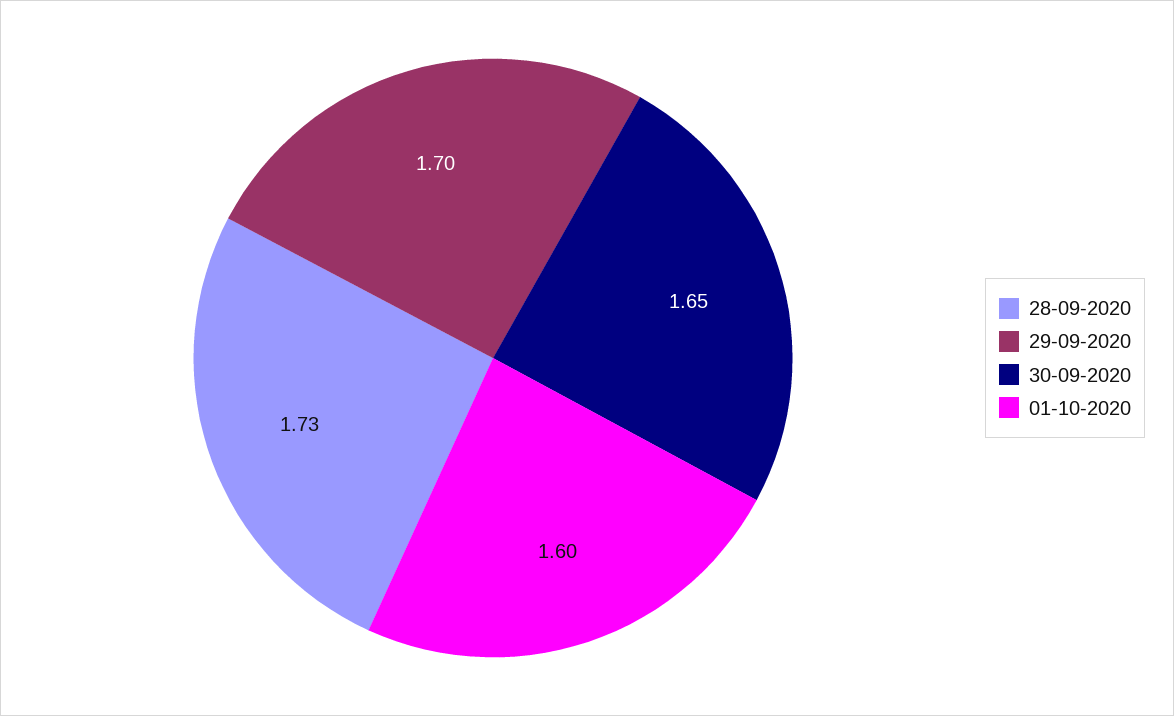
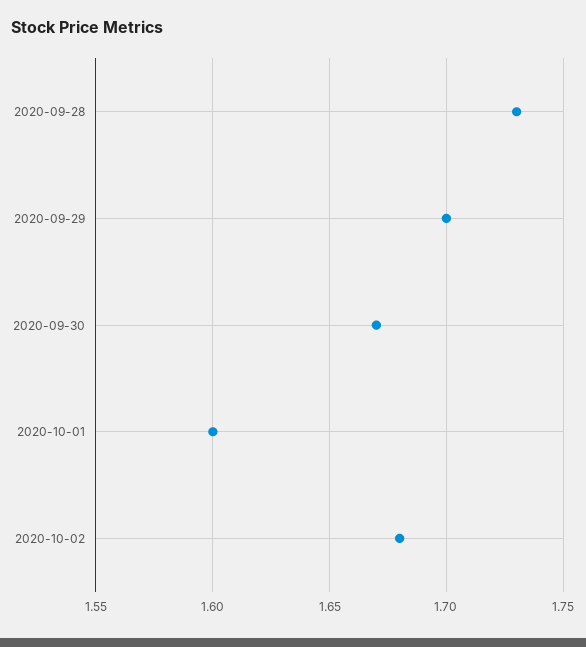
30-09-2020: 1.65 -> 1.67
2020-10-02: none -> 1.68

